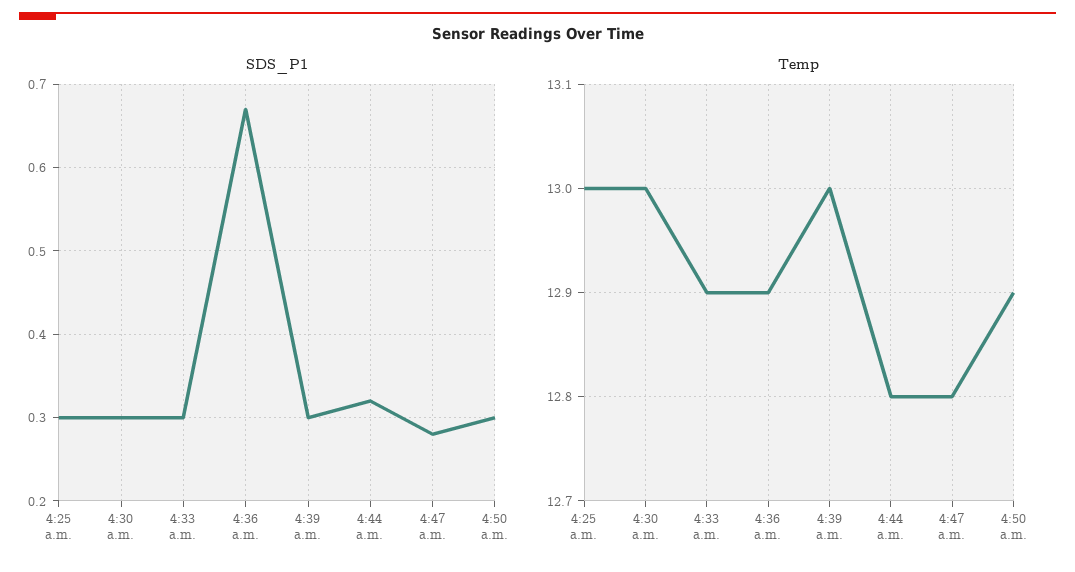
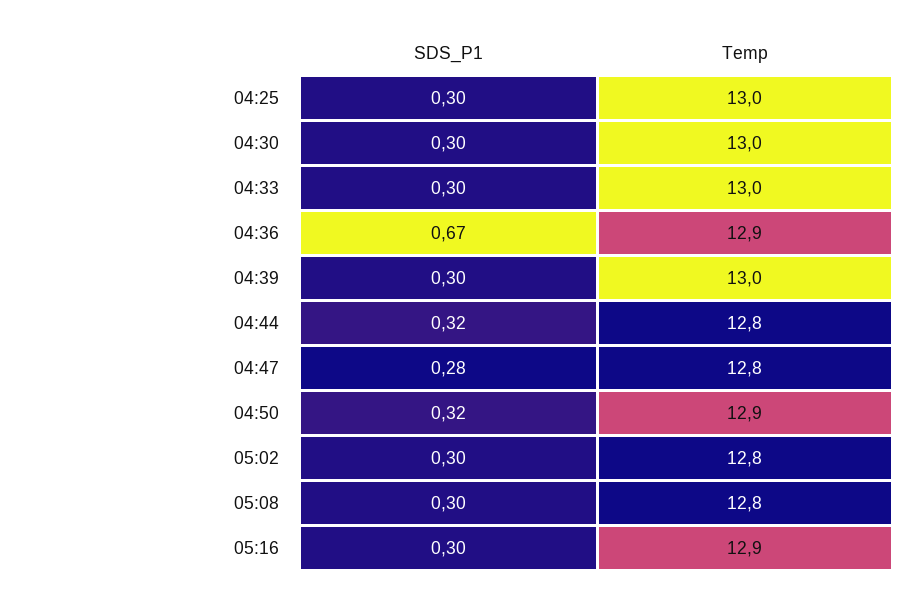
SDS_P1, 4:50 a.m.: 0.3 -> 0.32
Temp, 4:33 a.m.: 12.9 -> 13
SDS_P1, 05:02: none -> 0.3
Temp, 05:02: none -> 12.8
SDS_P1, 05:08: none -> 0.3
Temp, 05:08: none -> 12.8
SDS_P1, 05:16: none -> 0.3
Temp, 05:16: none -> 12.9

